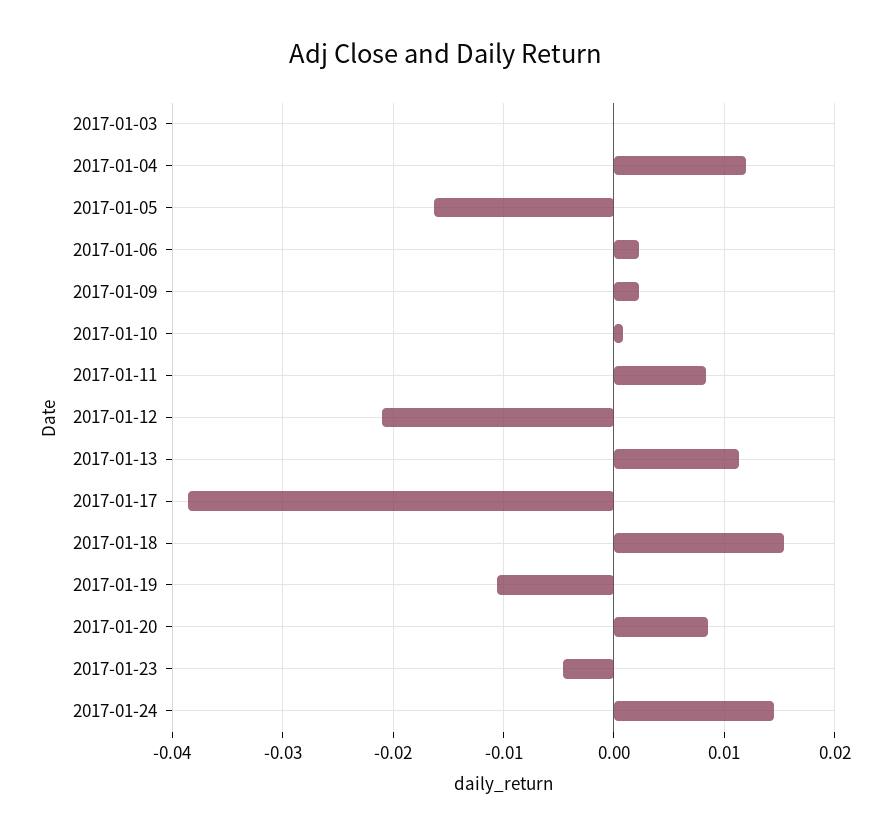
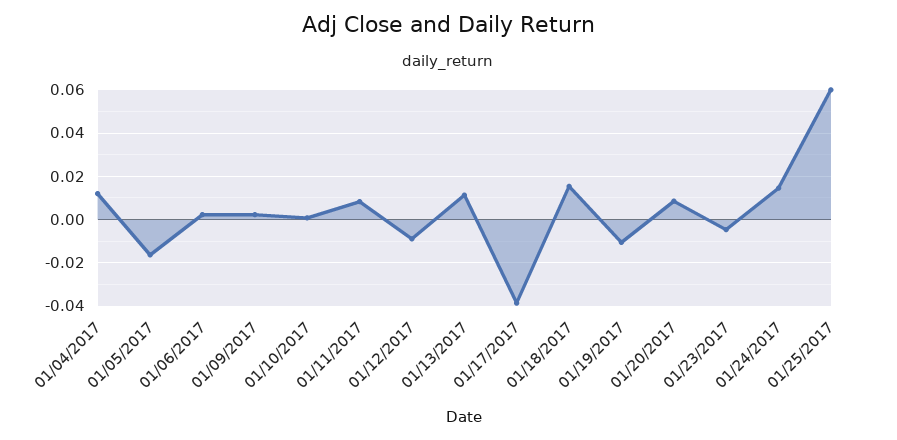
2017-01-03: 0 -> none
2017-01-12: -0.021 -> -0.01
01/25/2017: none -> 0.06

